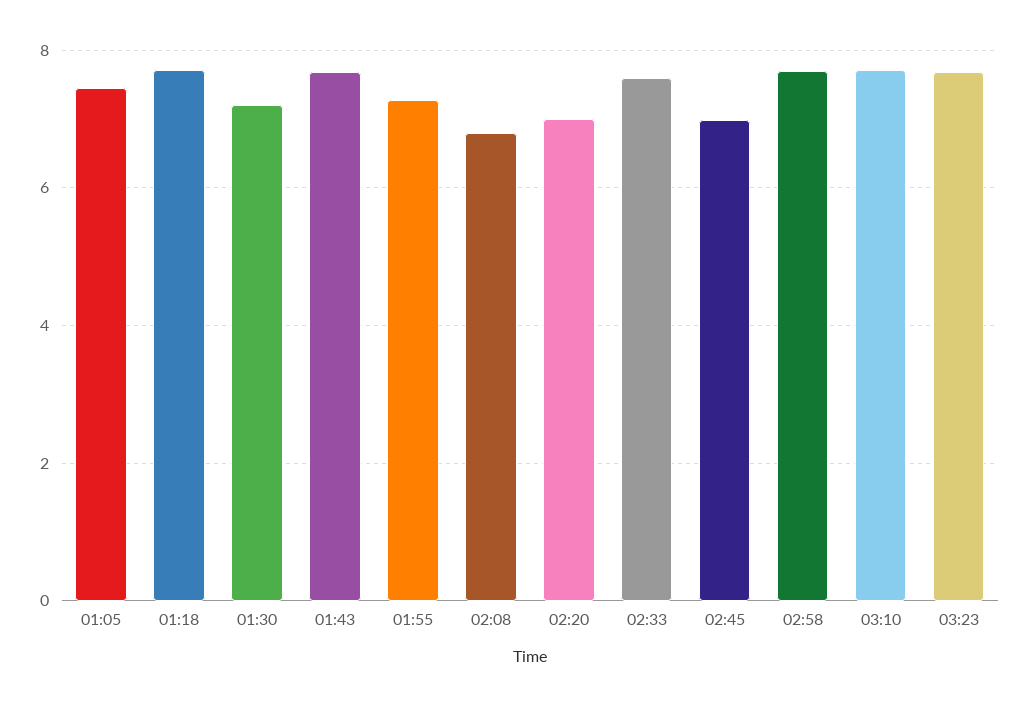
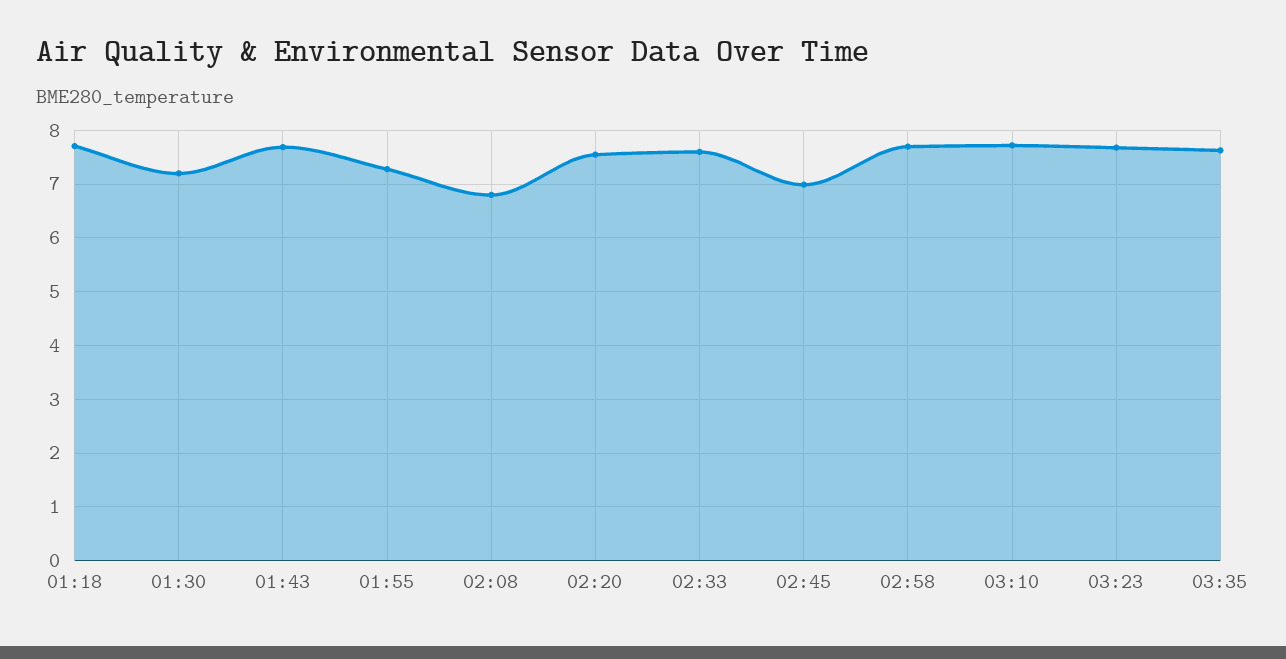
01:05: 7.4 -> none
02:20: 7 -> 7.6
03:35: none -> 7.6

